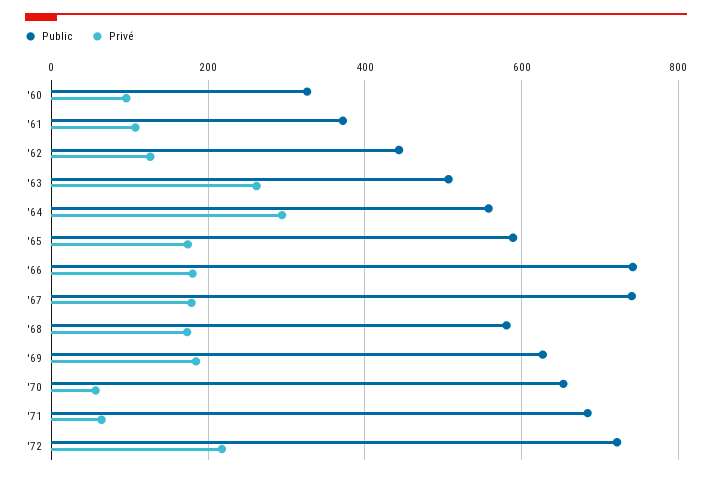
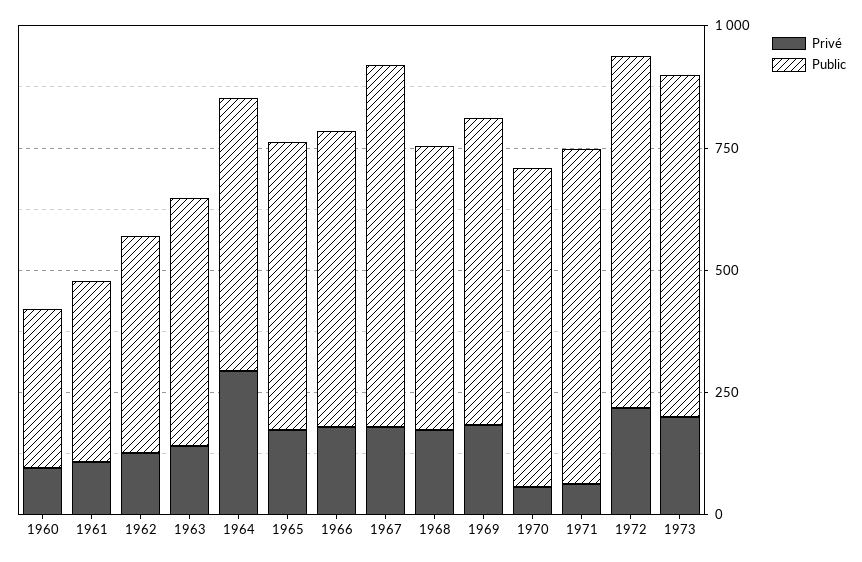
Privé, '63: 260 -> 150
Public, '66: 740 -> 600
Privé, 1973: none -> 200
Public, 1973: none -> 700

